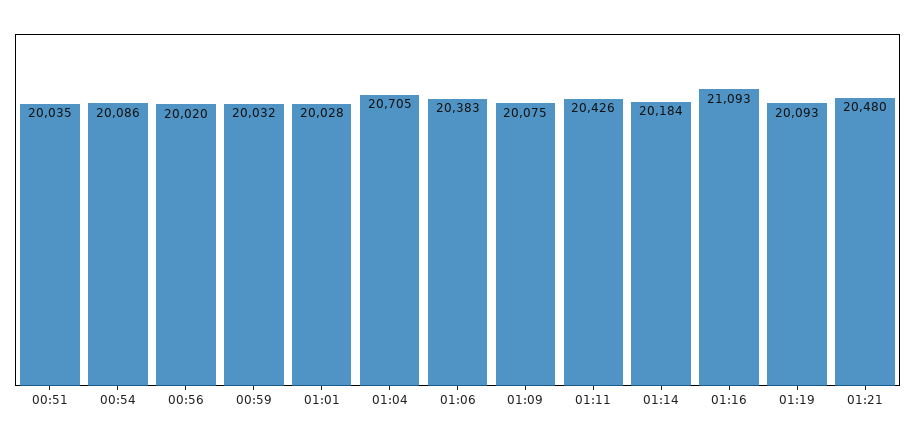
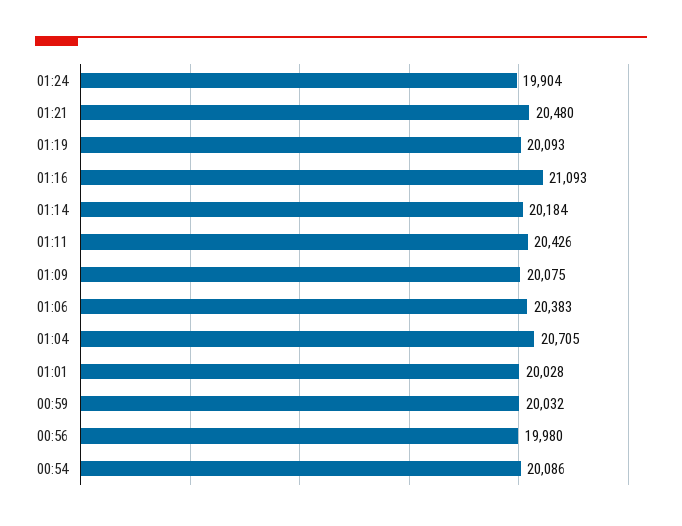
00:51: 20035 -> none
00:56: 20020 -> 19980
01:24: none -> 19904

